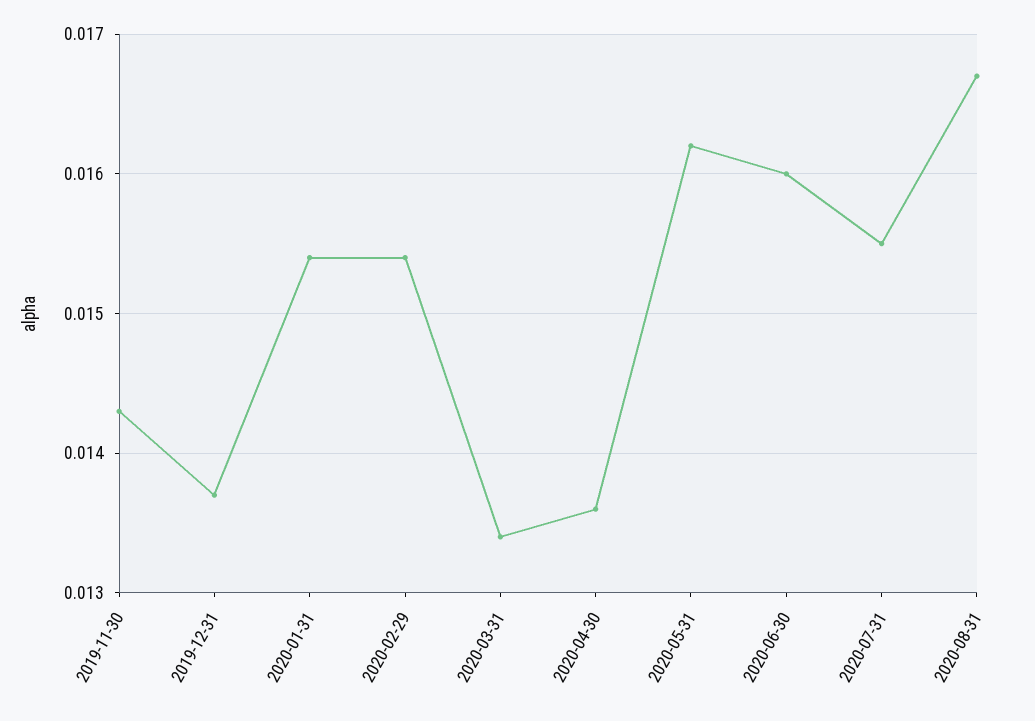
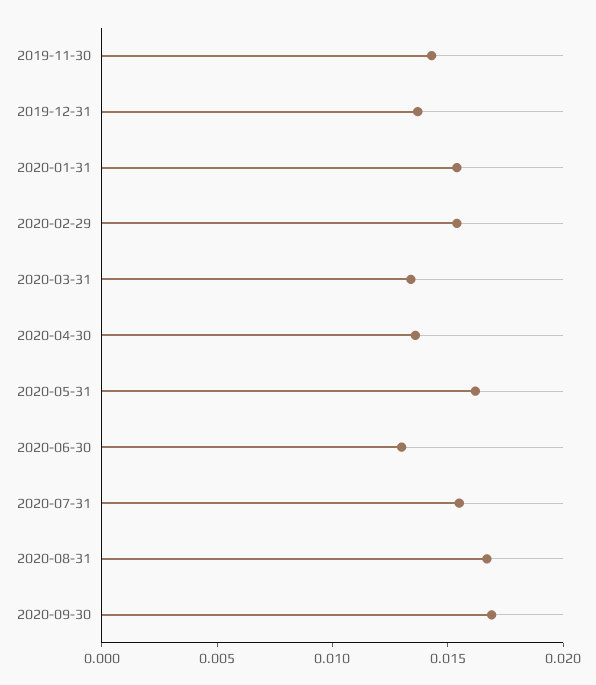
2020-06-30: 0.016 -> 0.013
2020-09-30: none -> 0.017

